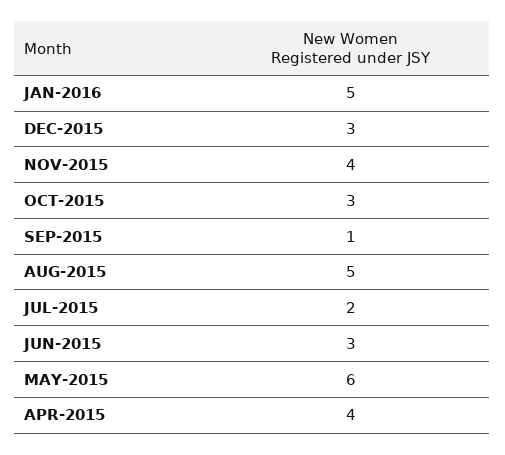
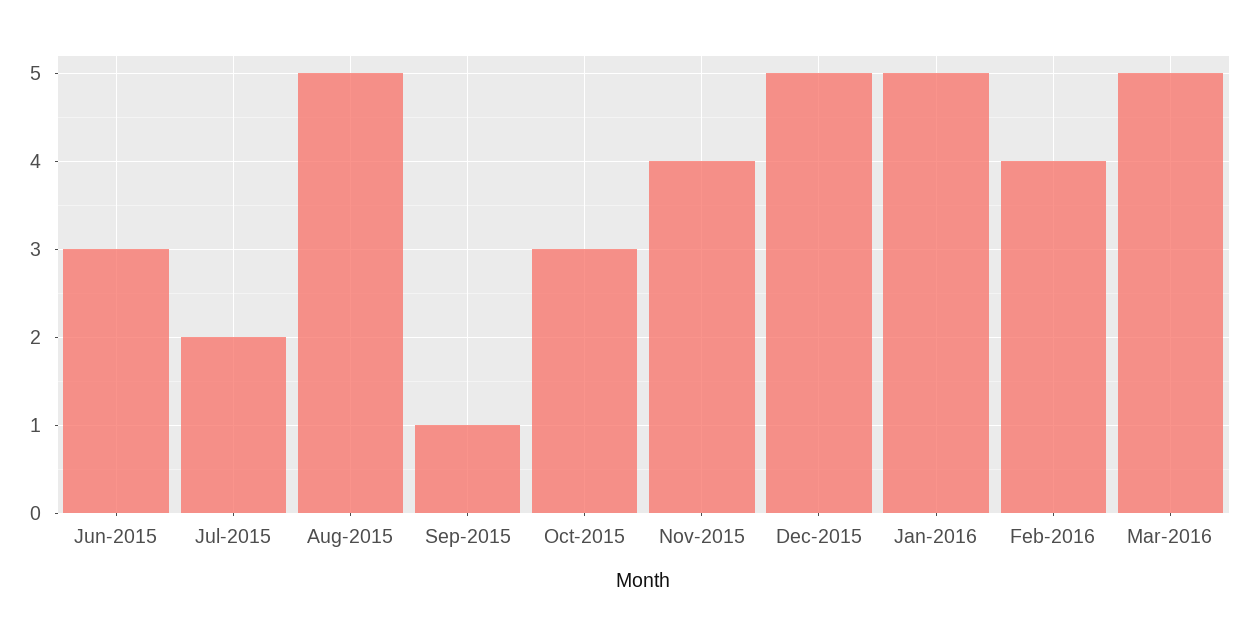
DEC-2015: 3 -> 5
MAY-2015: 6 -> none
APR-2015: 4 -> none
Feb-2016: none -> 4
Mar-2016: none -> 5

